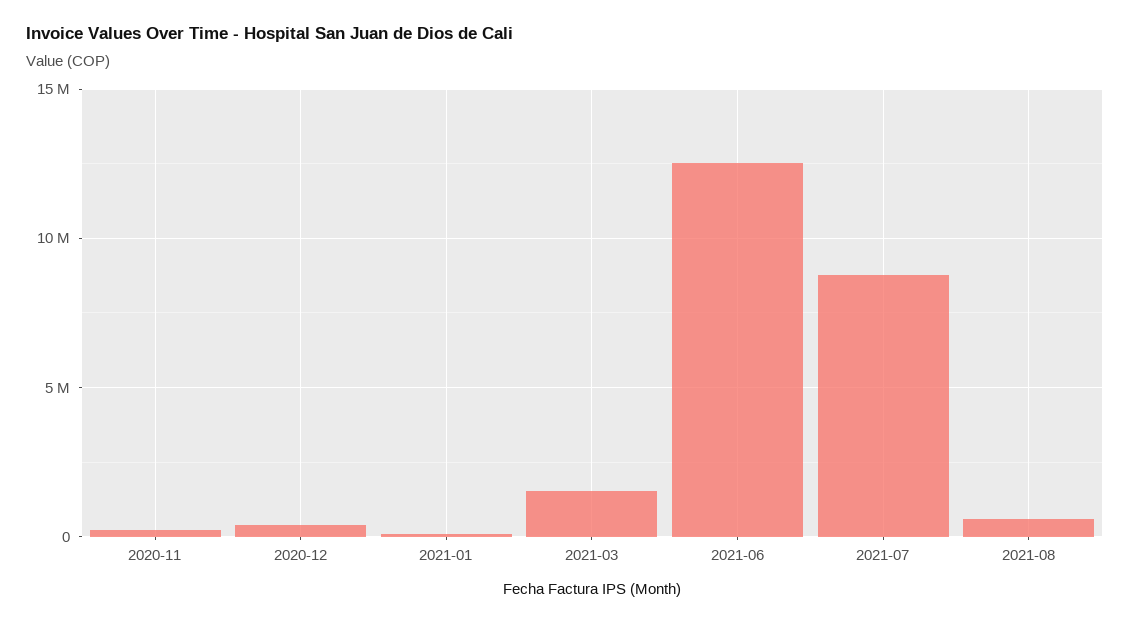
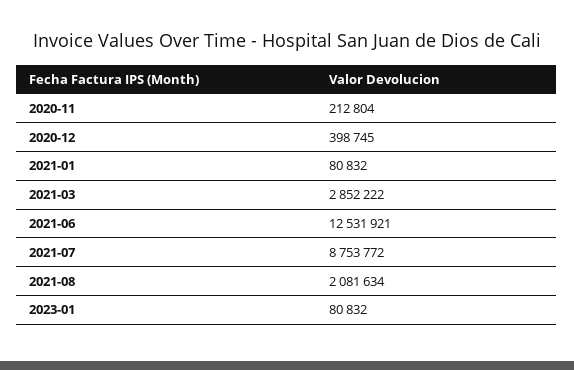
2021-03: 1500000 -> 2852222
2021-08: 500000 -> 2081634
2023-01: none -> 80832

